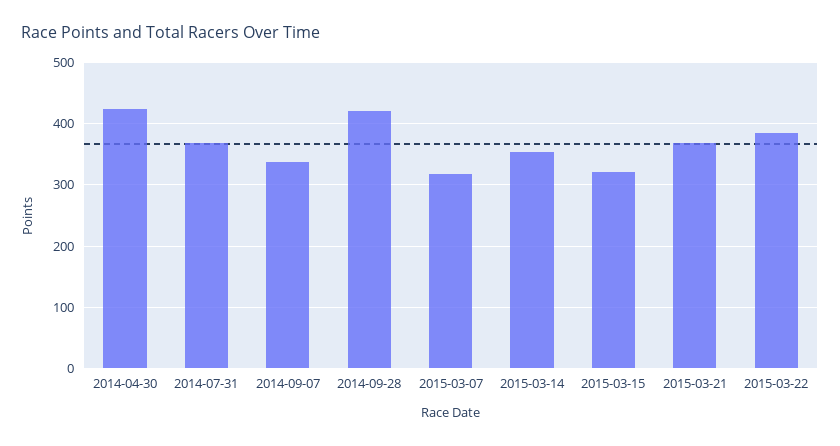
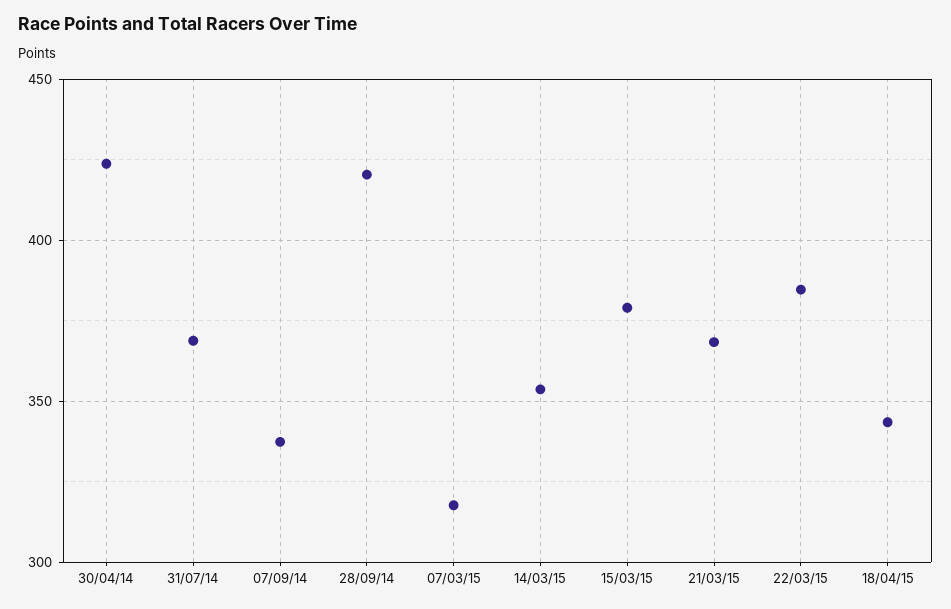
2015-03-15: 320 -> 380
18/04/15: none -> 345

